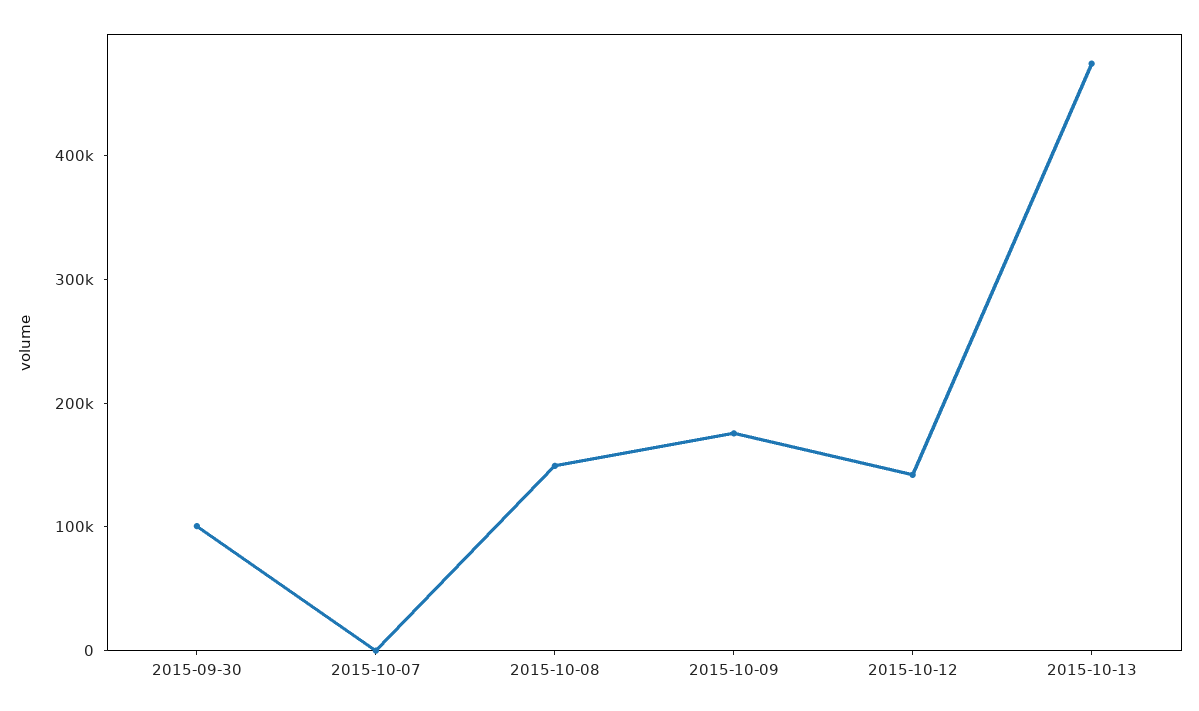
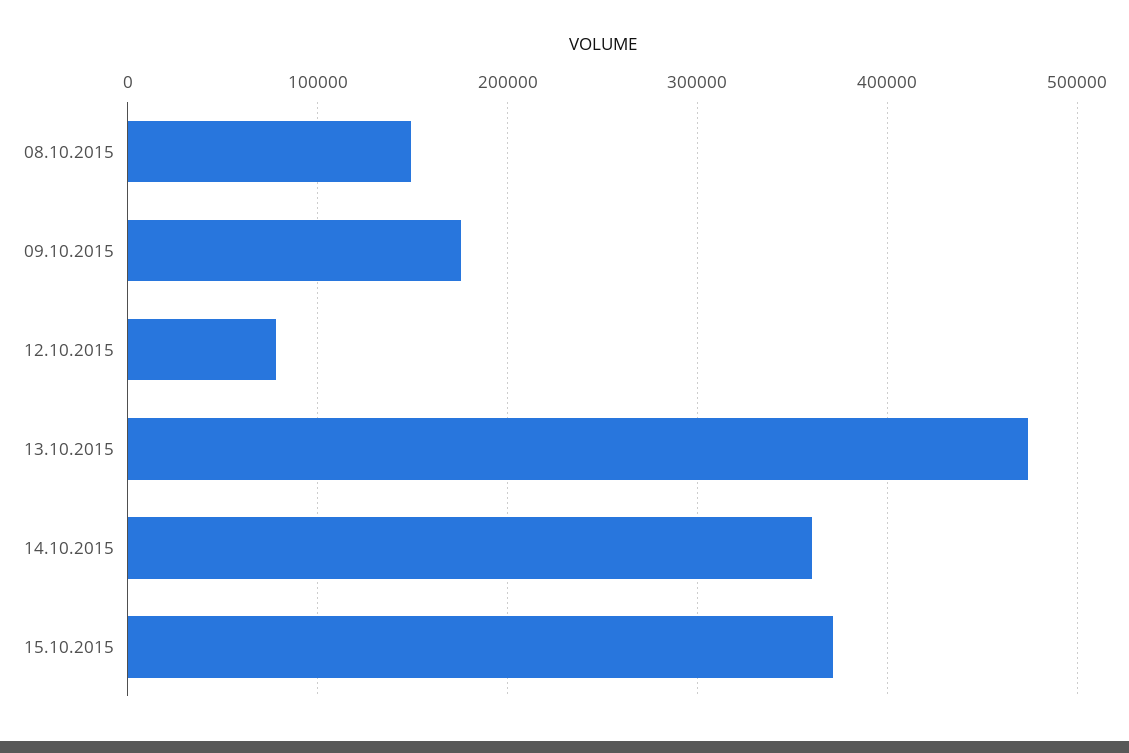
2015-09-30: 100000 -> none
2015-10-07: 0 -> none
2015-10-12: 140000 -> 80000
14.10.2015: none -> 360000
15.10.2015: none -> 370000

